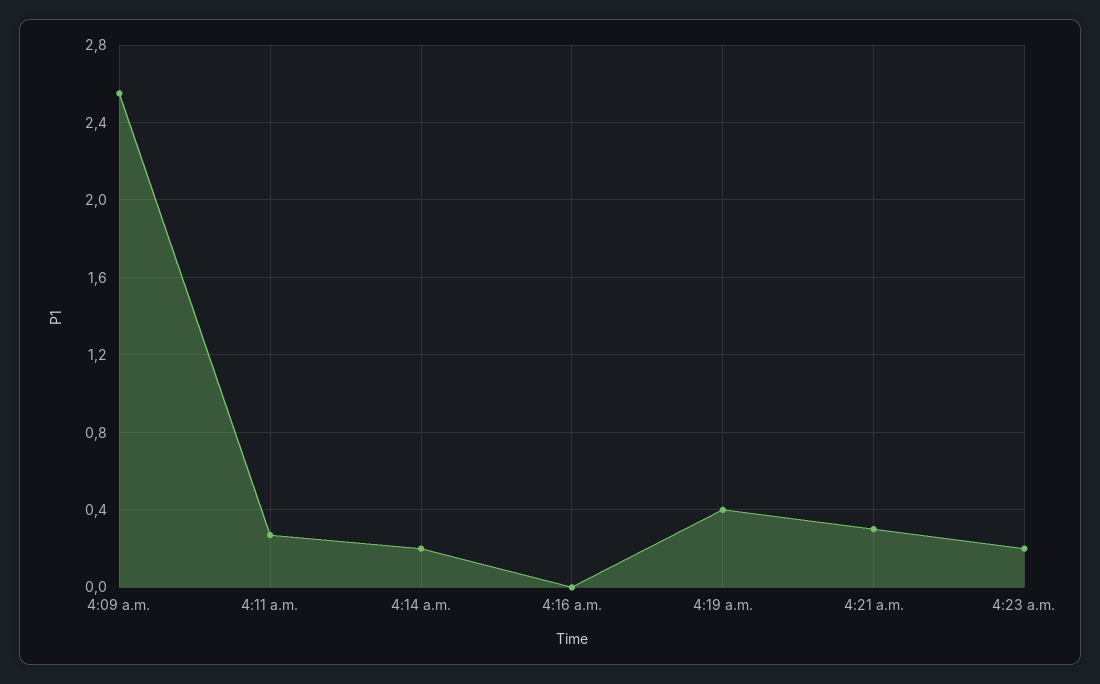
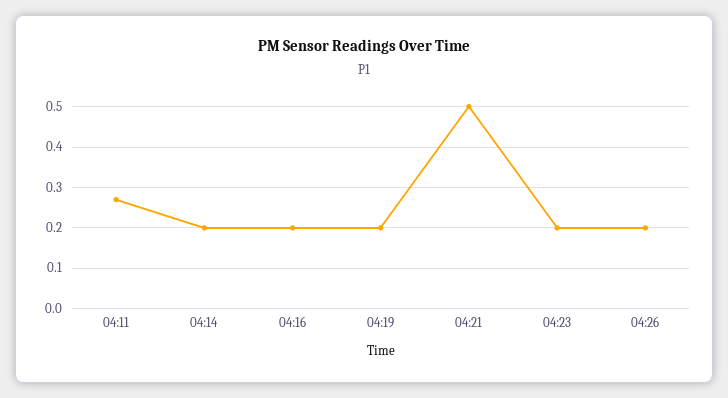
4:09 a.m.: 2.55 -> none
4:16 a.m.: 0 -> 0.2
4:19 a.m.: 0.4 -> 0.2
4:21 a.m.: 0.3 -> 0.5
04:26: none -> 0.2

